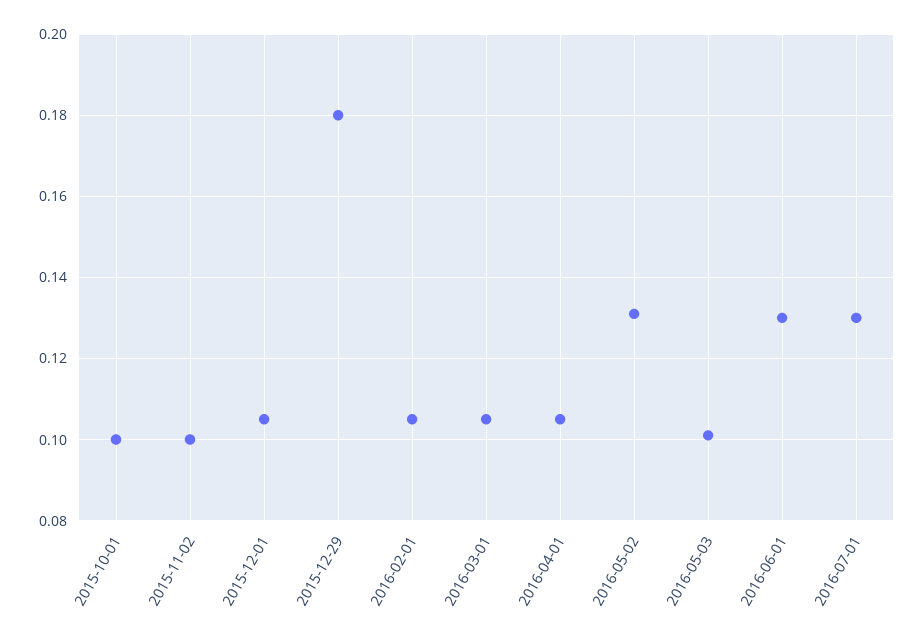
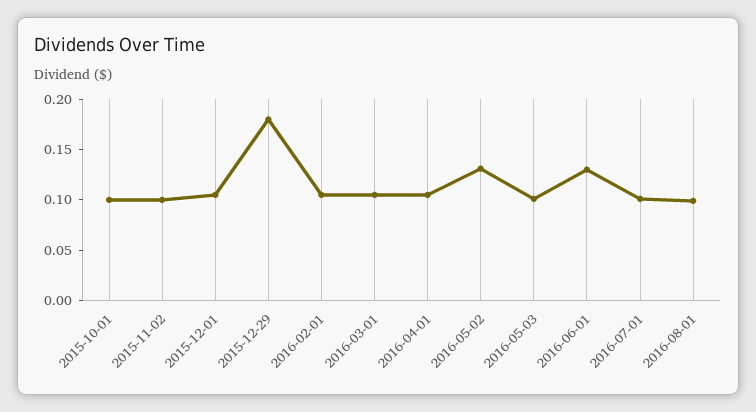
2016-07-01: 0.13 -> 0.1
2016-08-01: none -> 0.1

